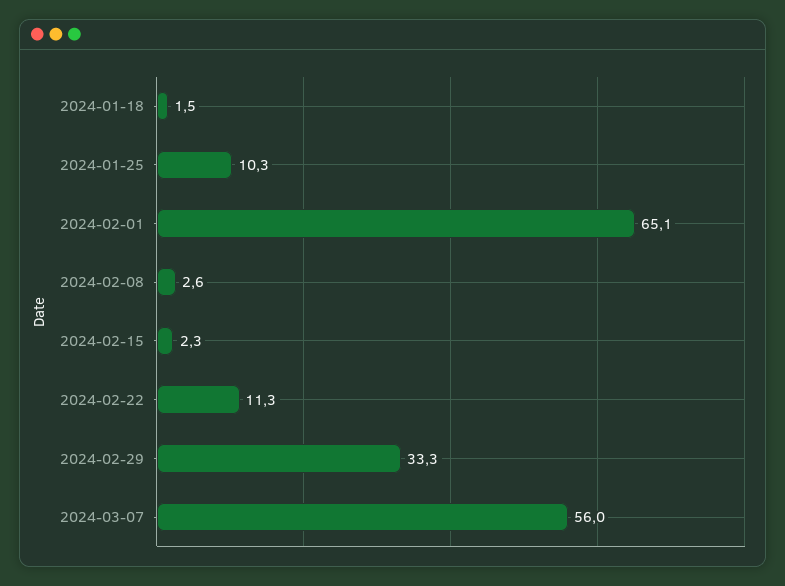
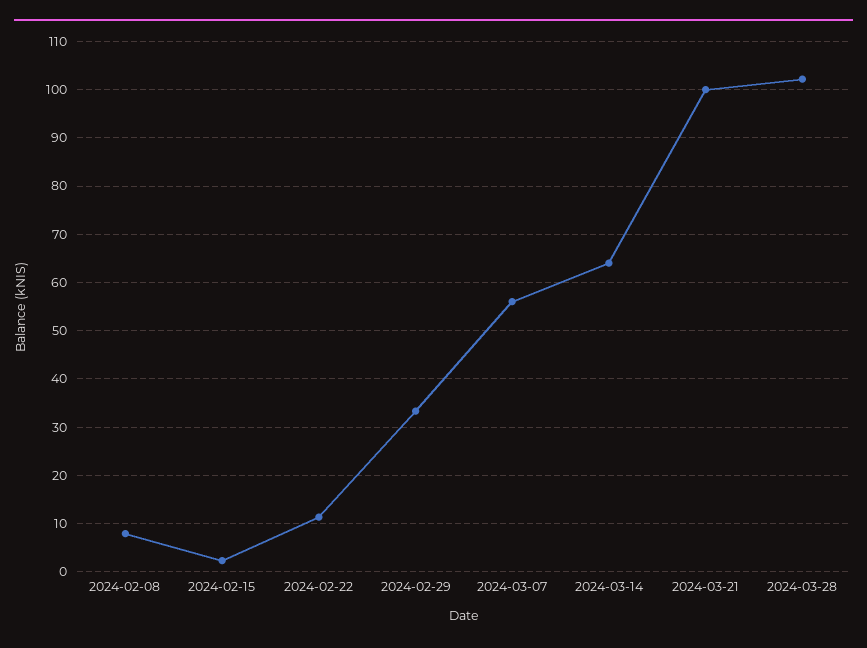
2024-01-18: 1.5 -> none
2024-01-25: 10.3 -> none
2024-02-01: 65.1 -> none
2024-02-08: 2.6 -> 8
2024-03-14: none -> 64
2024-03-21: none -> 100
2024-03-28: none -> 102

